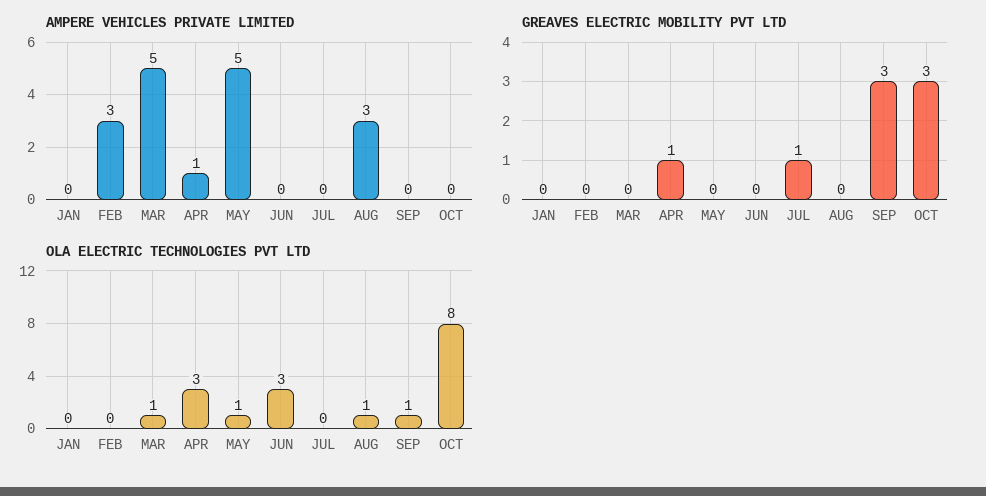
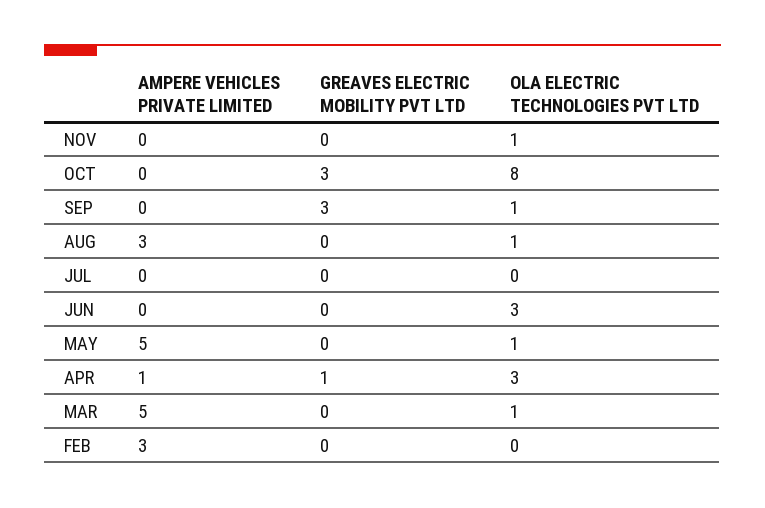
AMPERE VEHICLES PRIVATE LIMITED, JAN: 0 -> none
GREAVES ELECTRIC MOBILITY PVT LTD, JAN: 0 -> none
GREAVES ELECTRIC MOBILITY PVT LTD, JUL: 1 -> 0
OLA ELECTRIC TECHNOLOGIES PVT LTD, JAN: 0 -> none
AMPERE VEHICLES PRIVATE LIMITED, NOV: none -> 0
GREAVES ELECTRIC MOBILITY PVT LTD, NOV: none -> 0
OLA ELECTRIC TECHNOLOGIES PVT LTD, NOV: none -> 1

